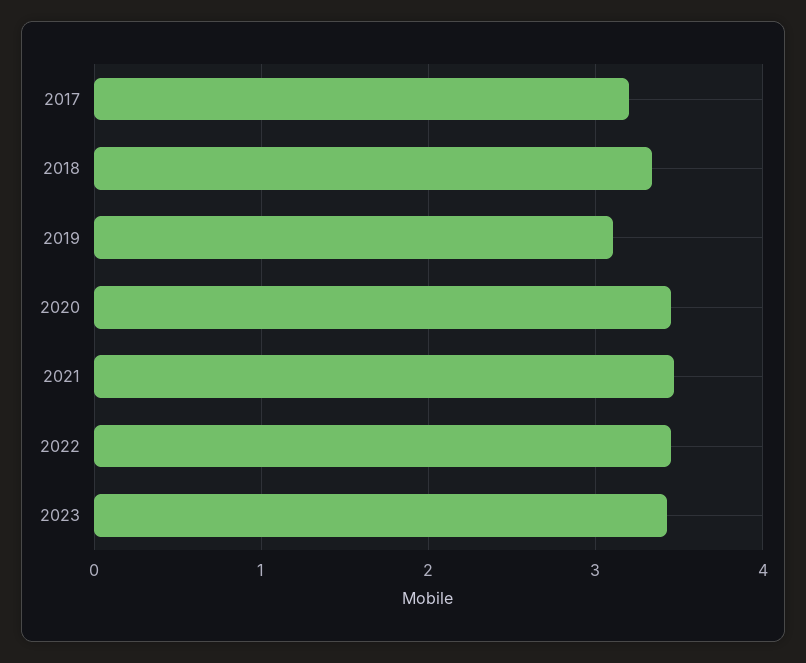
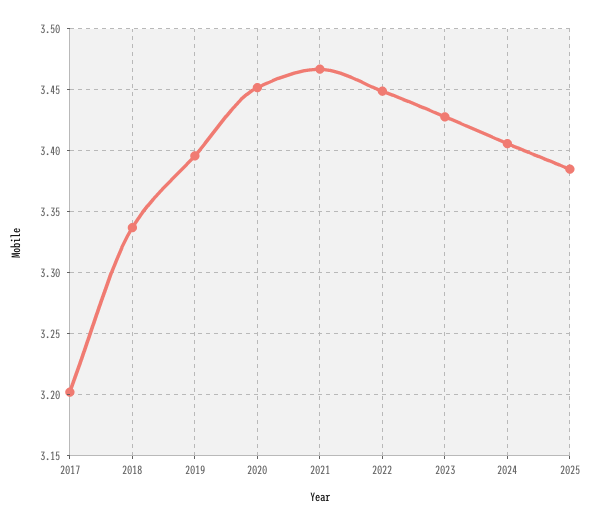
2019: 3.1 -> 3.395
2024: none -> 3.405
2025: none -> 3.385

